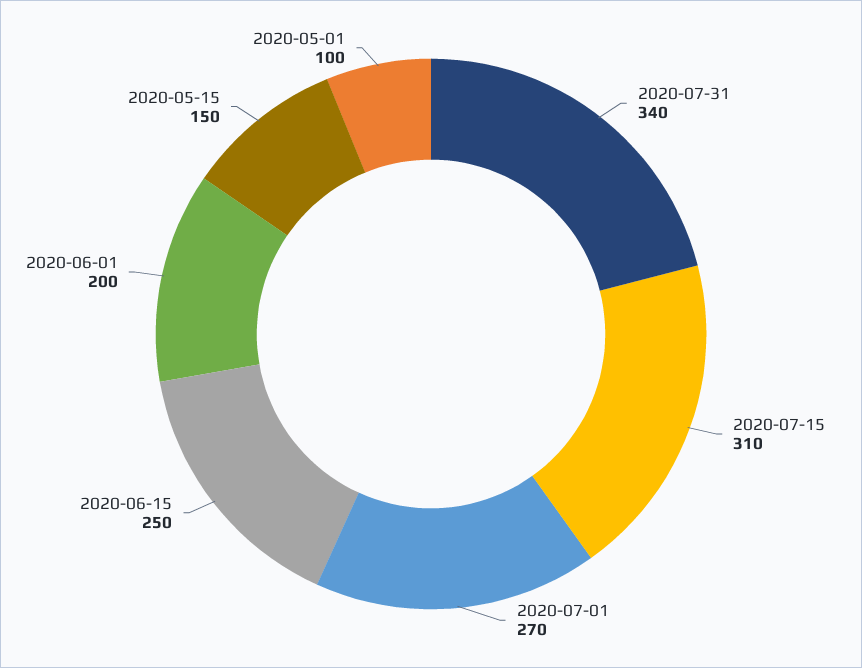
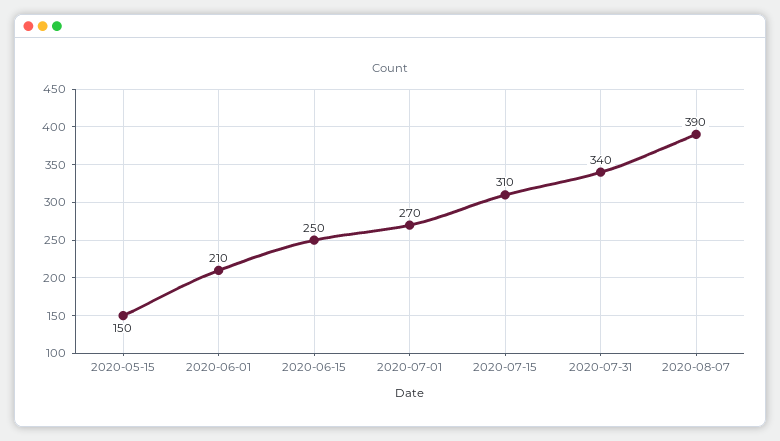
2020-06-01: 200 -> 210
2020-05-01: 100 -> none
2020-08-07: none -> 390

